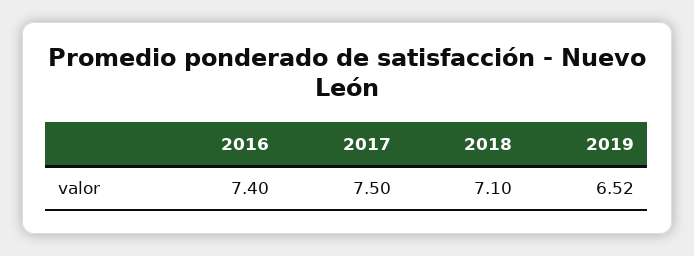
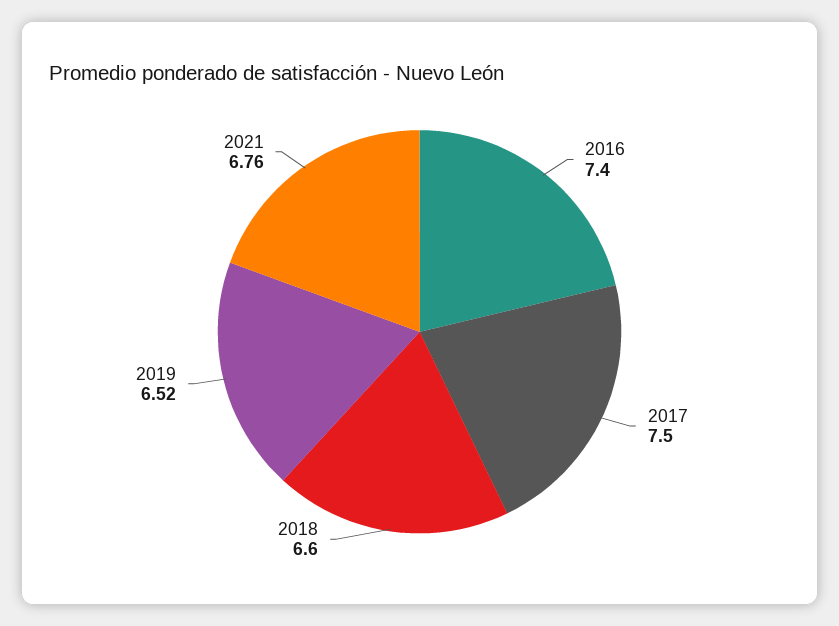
2018: 7.1 -> 6.6
2021: none -> 6.76

